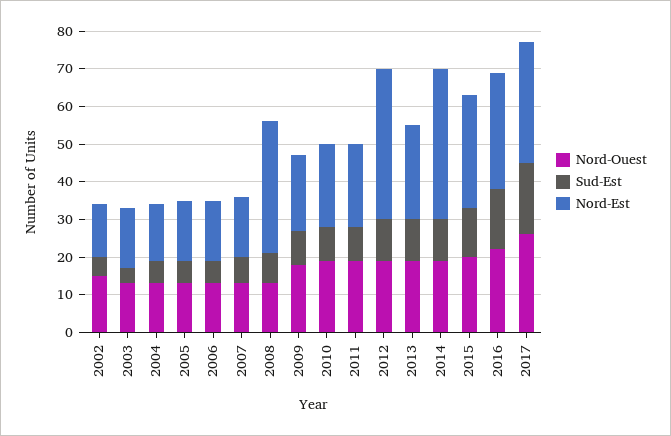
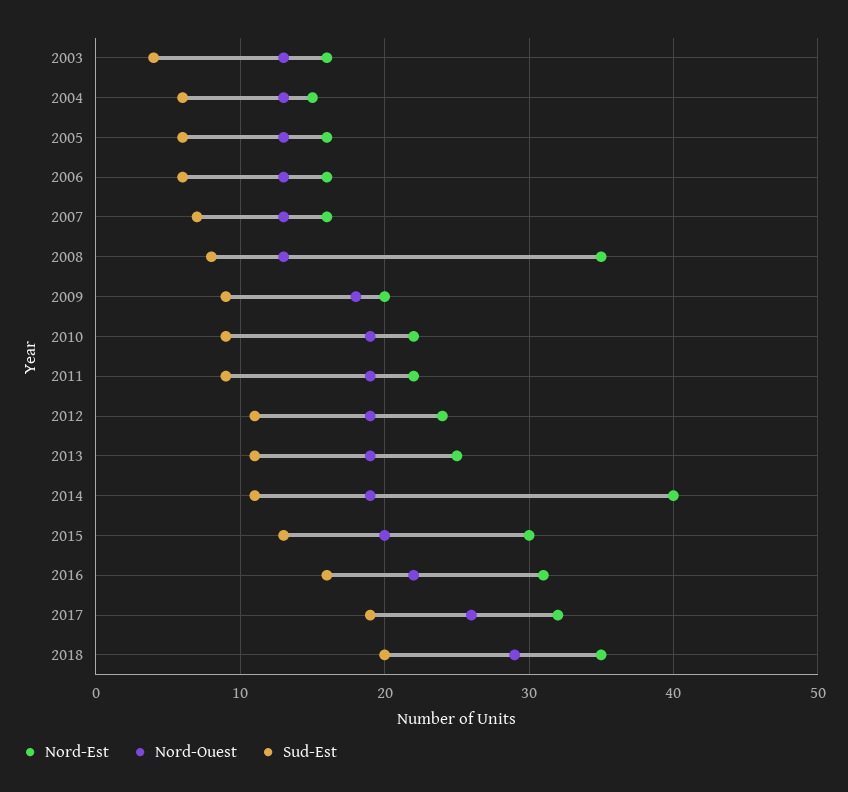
Nord-Ouest, 2002: 15 -> none
Sud-Est, 2002: 5 -> none
Nord-Est, 2002: 15 -> none
Nord-Est, 2012: 40 -> 24
Nord-Est, 2018: none -> 35
Nord-Ouest, 2018: none -> 29
Sud-Est, 2018: none -> 20

